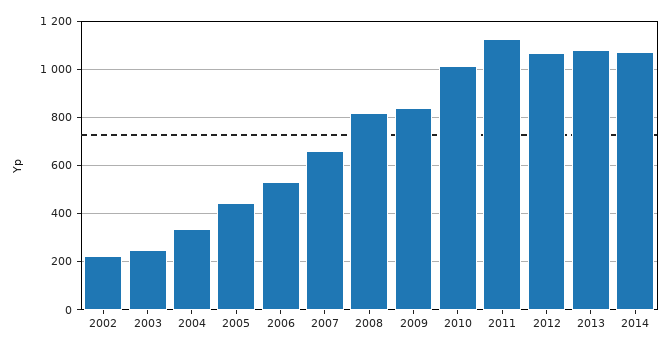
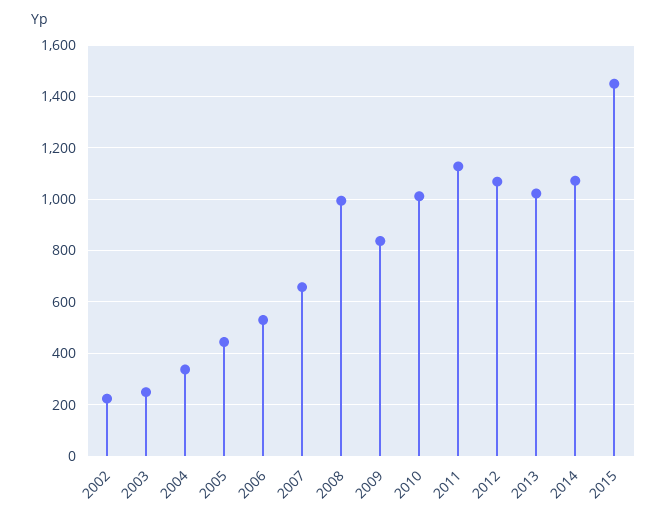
2008: 825 -> 1000
2013: 1075 -> 1025
2015: none -> 1450

